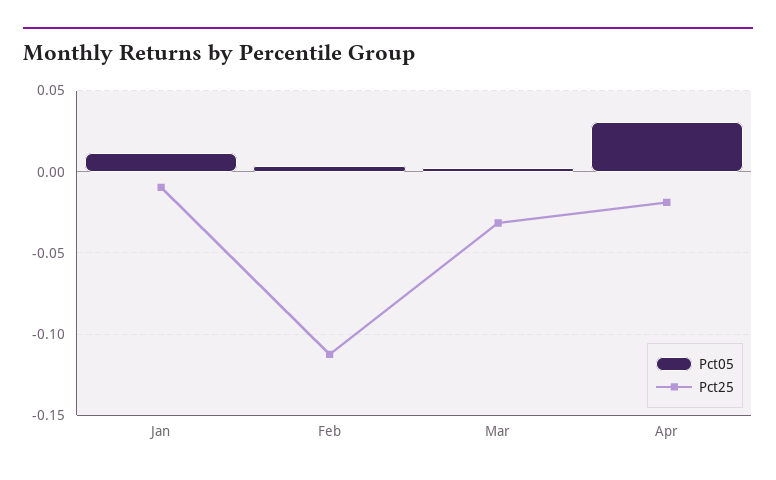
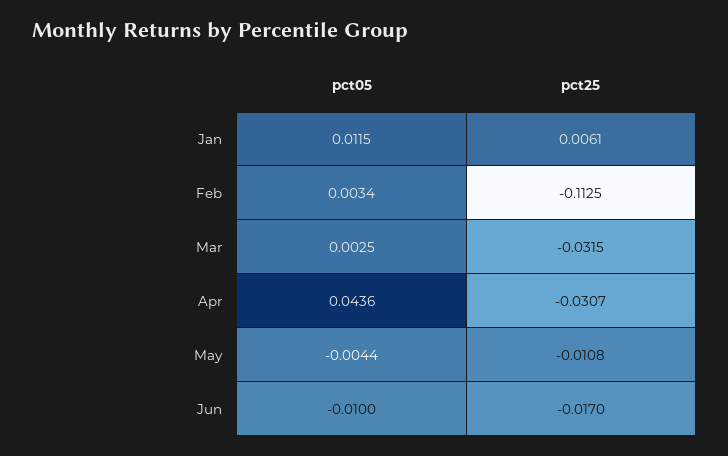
Pct25, Jan: -0.01 -> 0.0061
Pct05, Apr: 0.03 -> 0.0436
Pct25, Apr: -0.02 -> -0.0307
Pct05, May: none -> -0.0044
Pct25, May: none -> -0.0108
Pct05, Jun: none -> -0.01
Pct25, Jun: none -> -0.017

